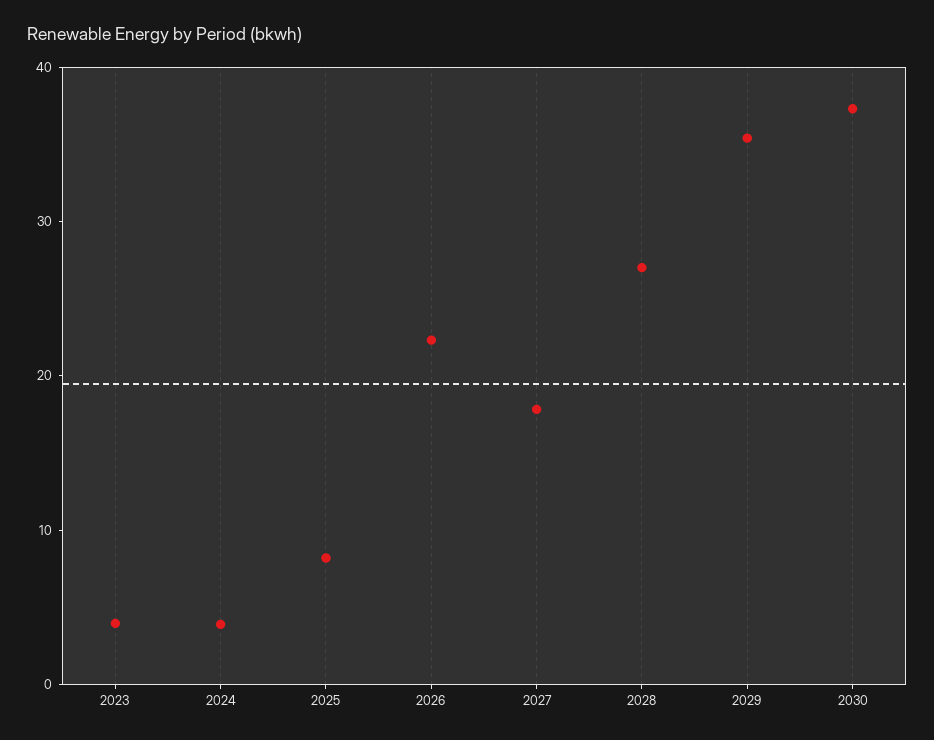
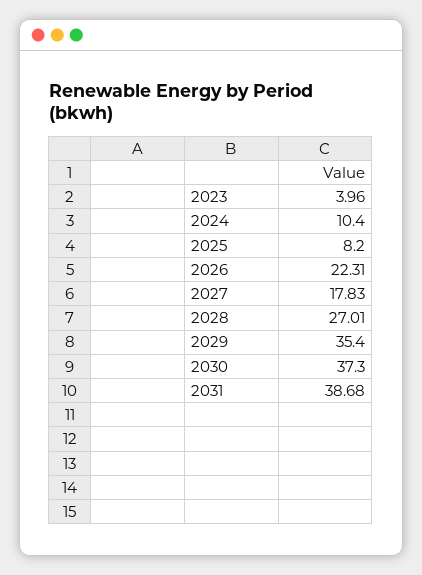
2024: 4 -> 10.4
2031: none -> 38.68

